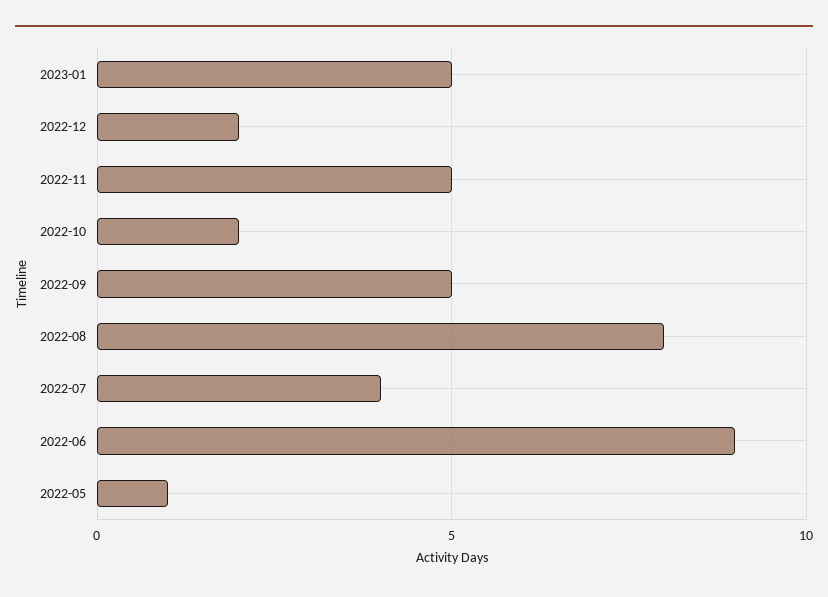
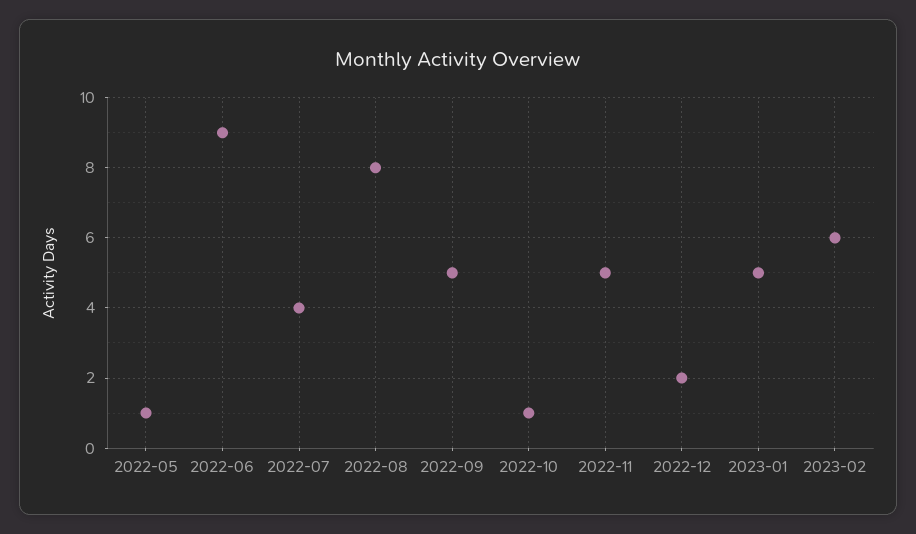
2022-10: 2 -> 1
2023-02: none -> 6

